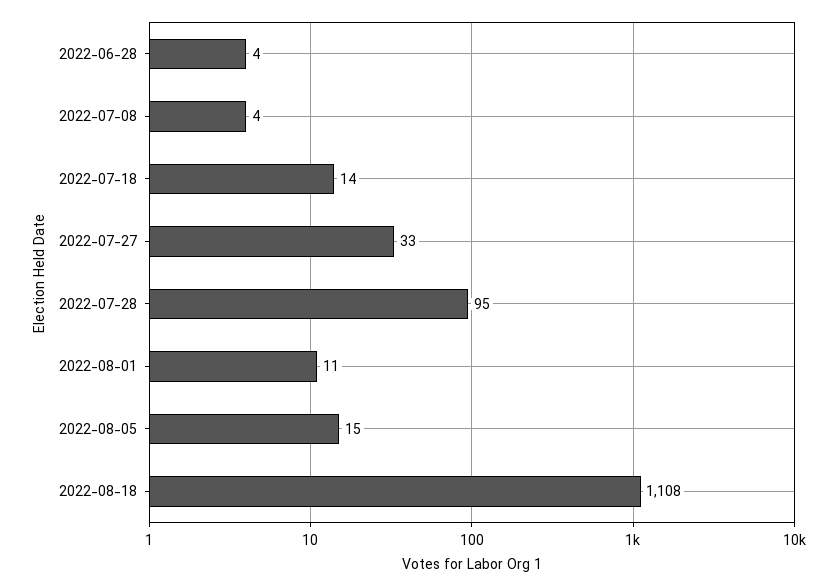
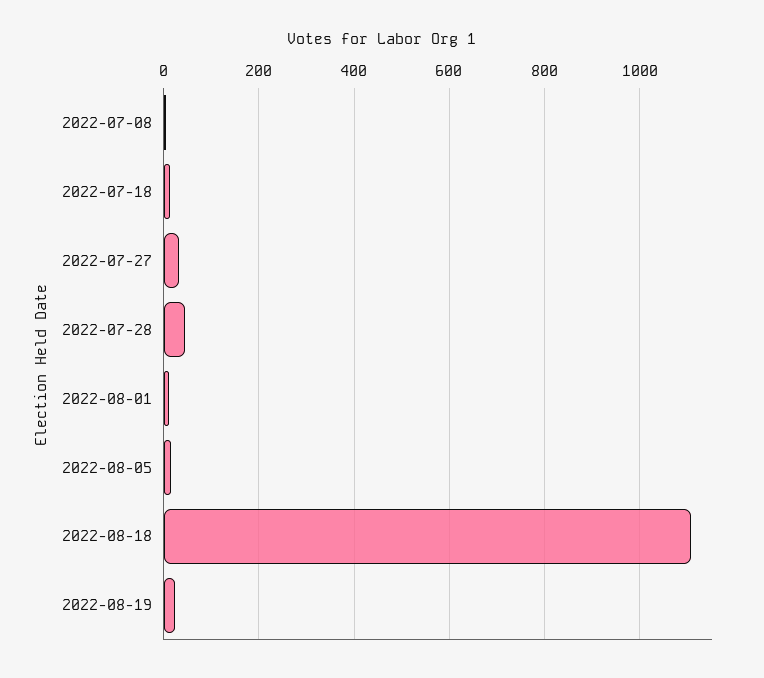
2022-06-28: 4 -> none
2022-07-28: 95 -> 40
2022-08-19: none -> 20

